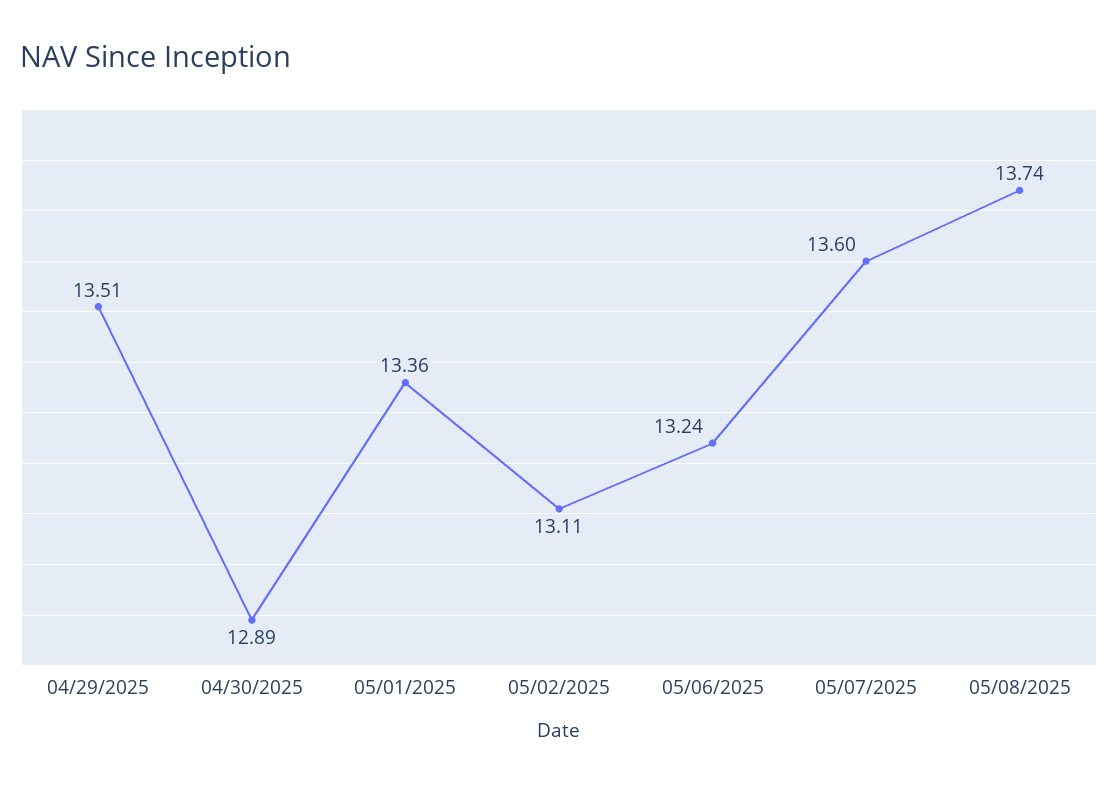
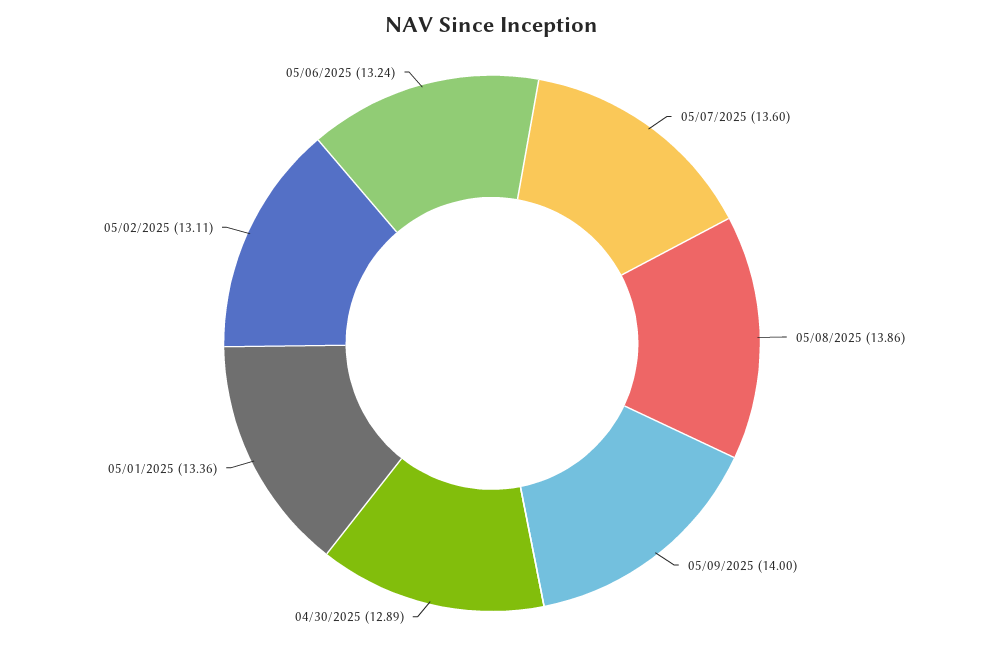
04/29/2025: 13.51 -> none
05/08/2025: 13.74 -> 13.86
05/09/2025: none -> 14

